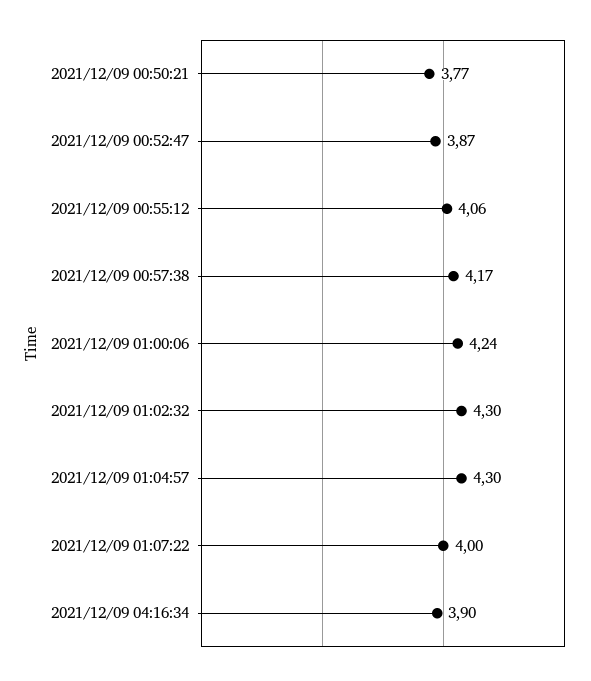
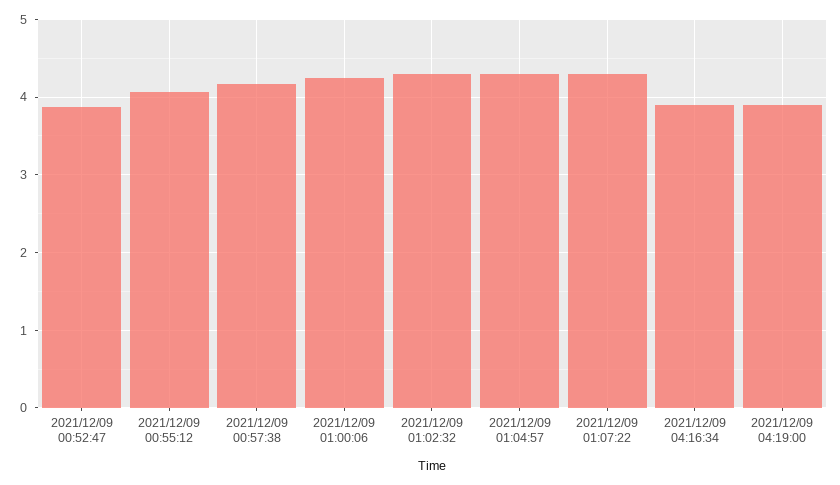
2021/12/09 00:50:21: 3.77 -> none
2021/12/09 01:07:22: 4 -> 4.3
2021/12/09 04:19:00: none -> 3.9

